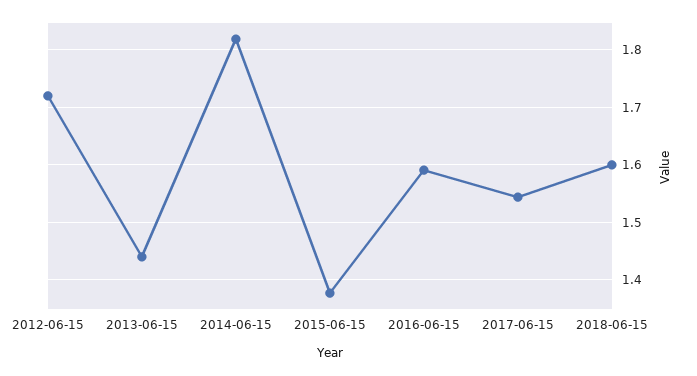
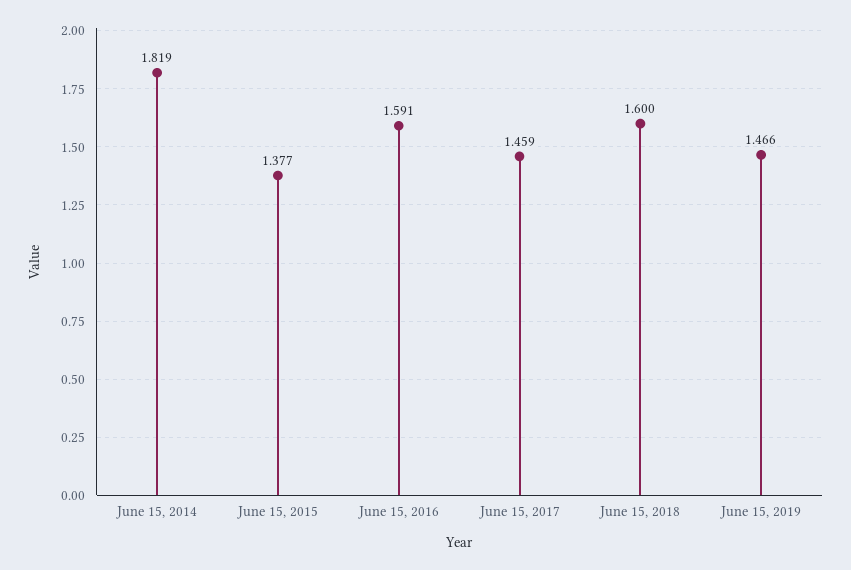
2012-06-15: 1.72 -> none
2013-06-15: 1.44 -> none
2017-06-15: 1.54 -> 1.459
June 15, 2019: none -> 1.466

